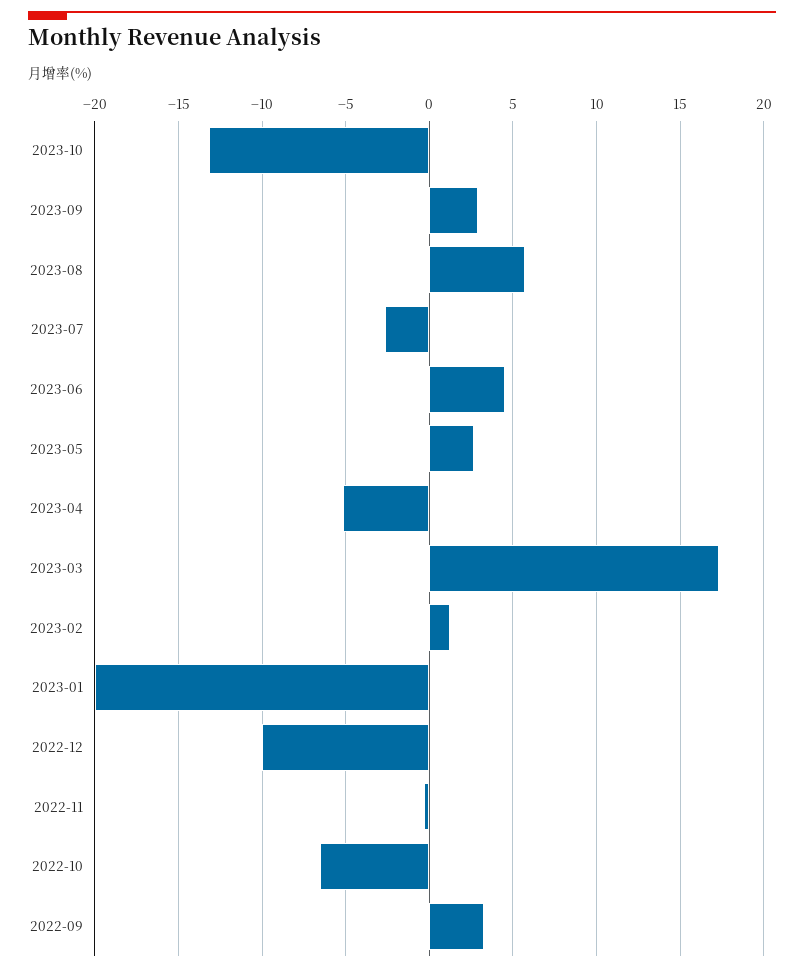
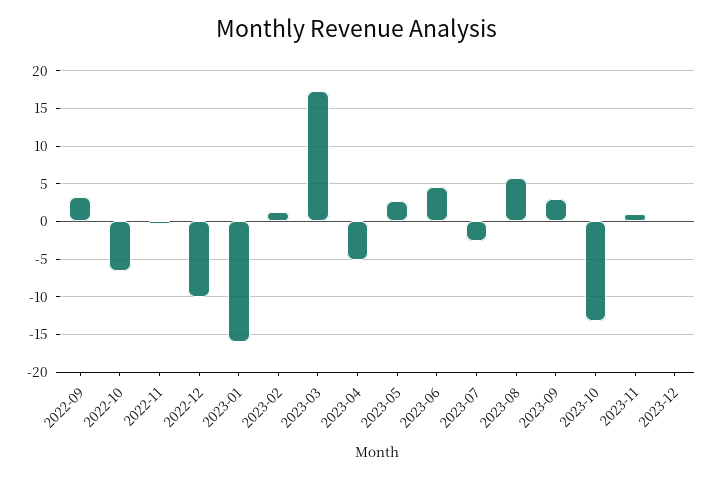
2023-01: -20 -> -16
2023-11: none -> 1
2023-12: none -> 0

